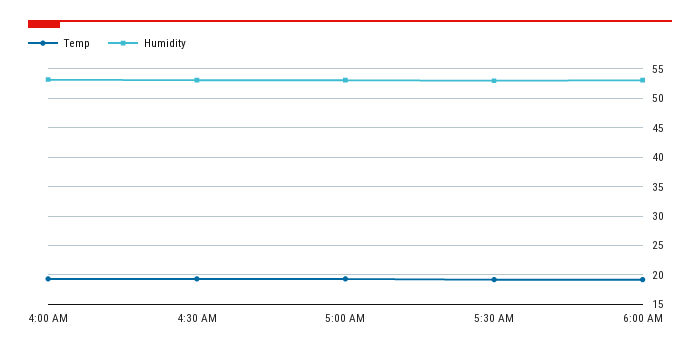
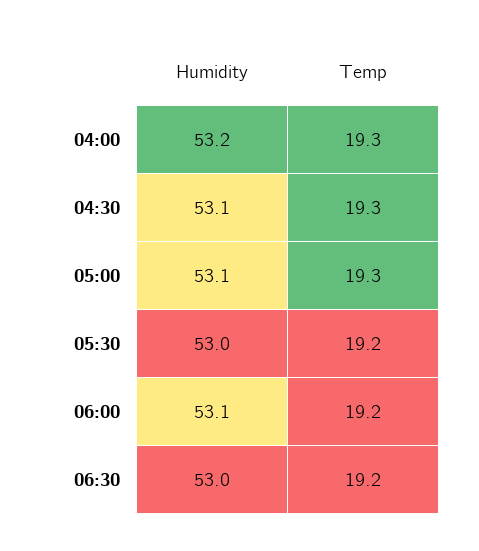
Humidity, 06:30: none -> 53
Temp, 06:30: none -> 19.2

